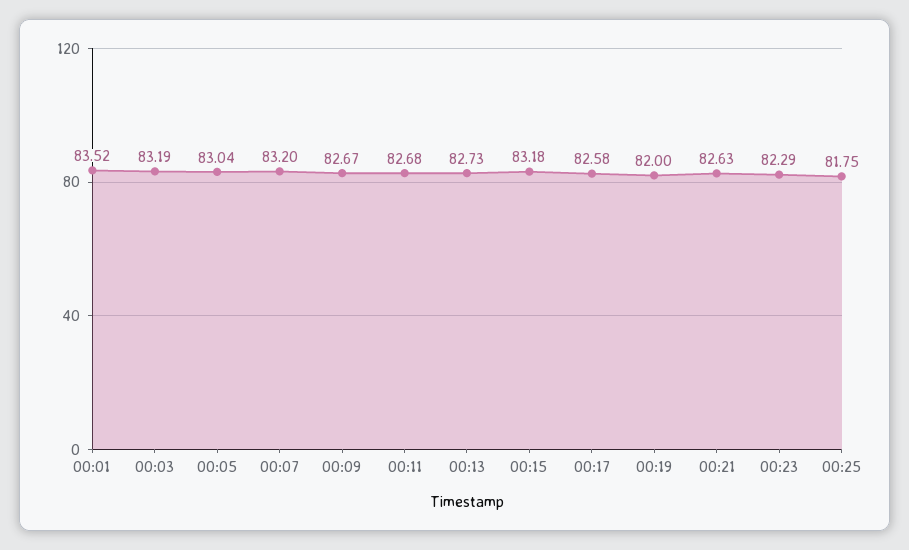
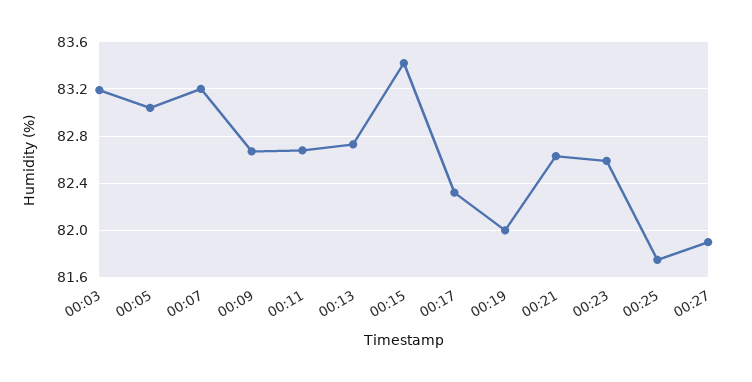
00:01: 83.52 -> none
00:15: 83.18 -> 83.4
00:17: 82.58 -> 82.3
00:23: 82.29 -> 82.6
00:27: none -> 81.9

